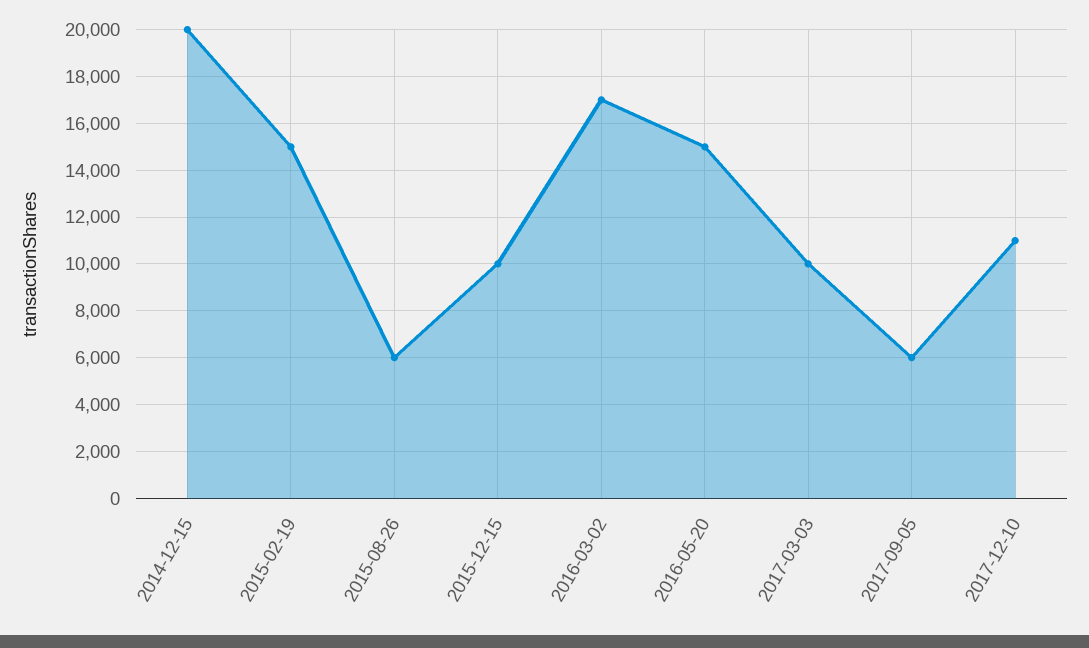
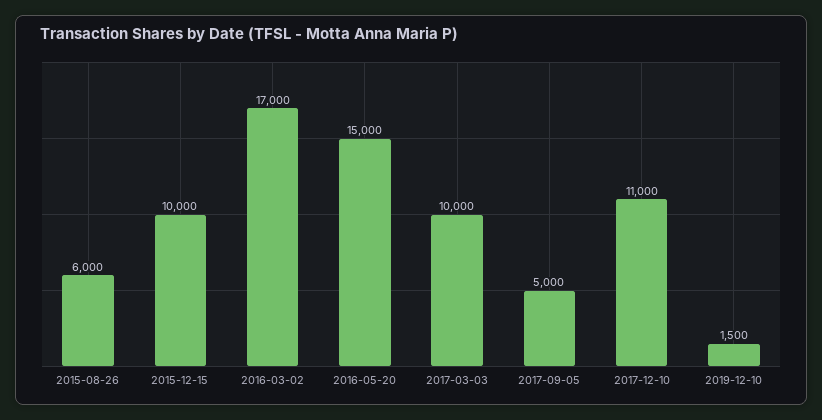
2014-12-15: 20000 -> none
2015-02-19: 15000 -> none
2017-09-05: 6000 -> 5000
2019-12-10: none -> 1500

